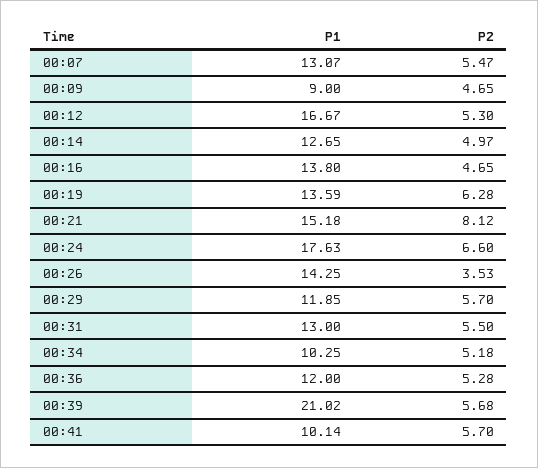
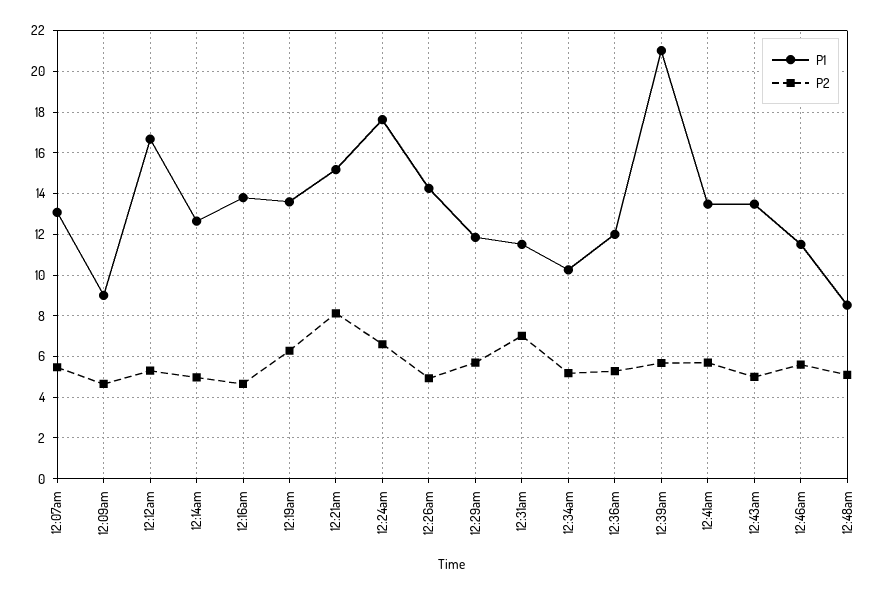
P2, 00:26: 3.53 -> 5
P1, 00:31: 13 -> 11.5
P2, 00:31: 5.5 -> 7
P1, 00:41: 10.14 -> 13.5
P1, 12:43am: none -> 13.5
P2, 12:43am: none -> 5
P1, 12:46am: none -> 11.5
P2, 12:46am: none -> 5.5
P1, 12:48am: none -> 8.5
P2, 12:48am: none -> 5

